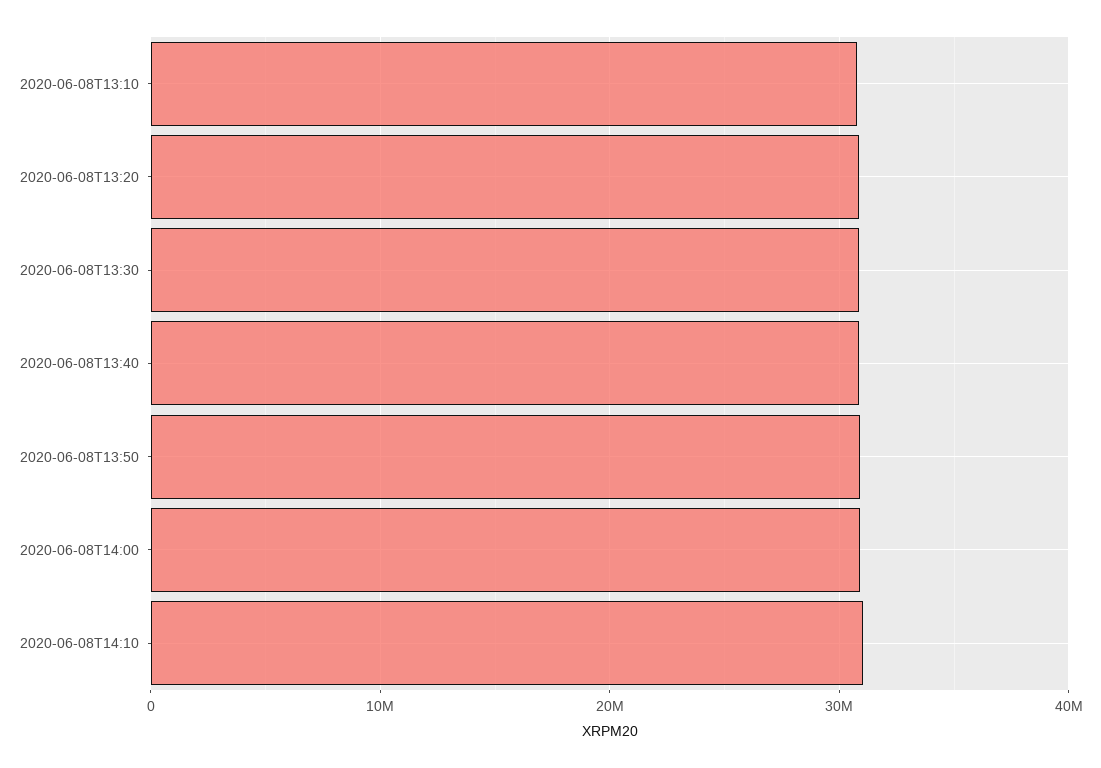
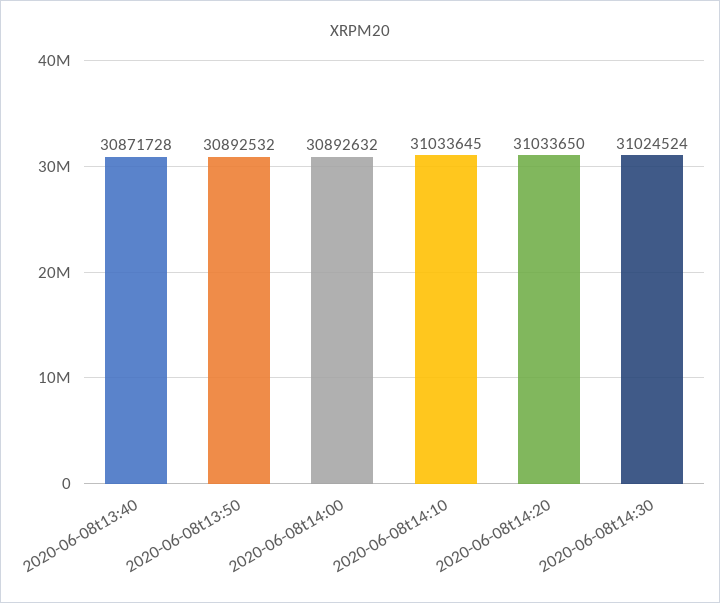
2020-06-08T13:10: 31000000 -> none
2020-06-08T13:20: 31000000 -> none
2020-06-08T13:30: 31000000 -> none
2020-06-08t14:20: none -> 31033650
2020-06-08t14:30: none -> 31024524

